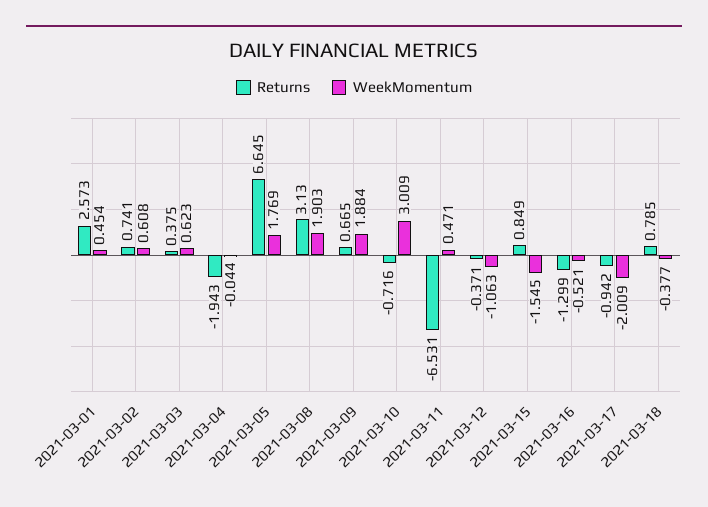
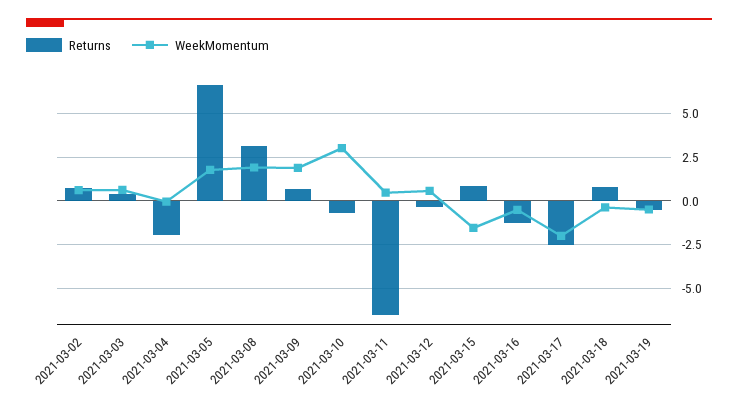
Returns, 2021-03-01: 2.573 -> none
WeekMomentum, 2021-03-01: 0.454 -> none
WeekMomentum, 2021-03-12: -1.063 -> 0.5
Returns, 2021-03-17: -0.942 -> -2.5
Returns, 2021-03-19: none -> -0.5
WeekMomentum, 2021-03-19: none -> -0.5

